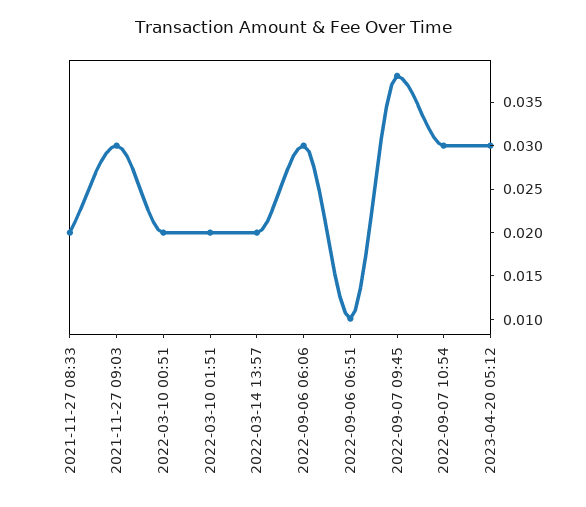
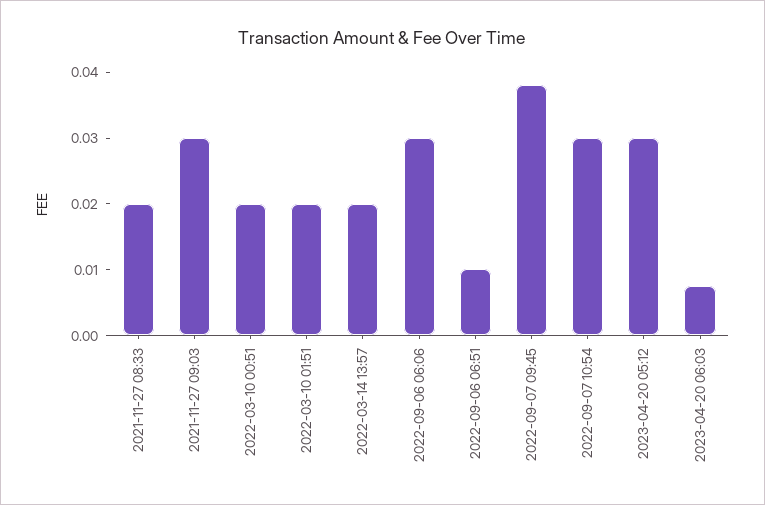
2023-04-20 06:03: none -> 0.008

